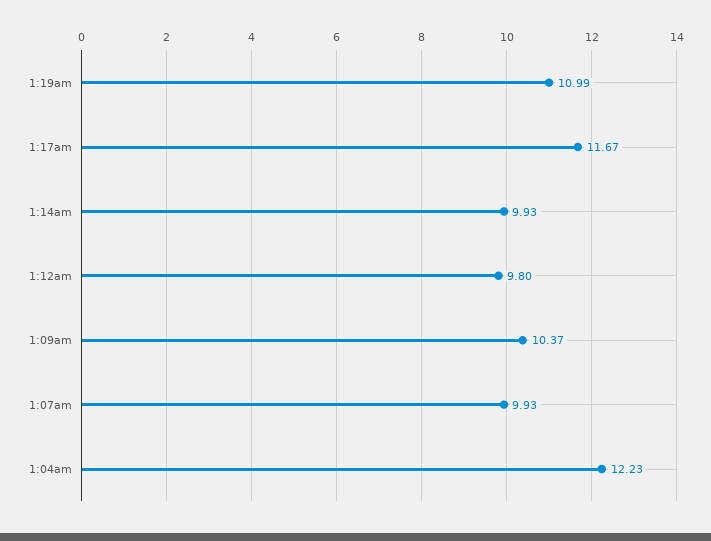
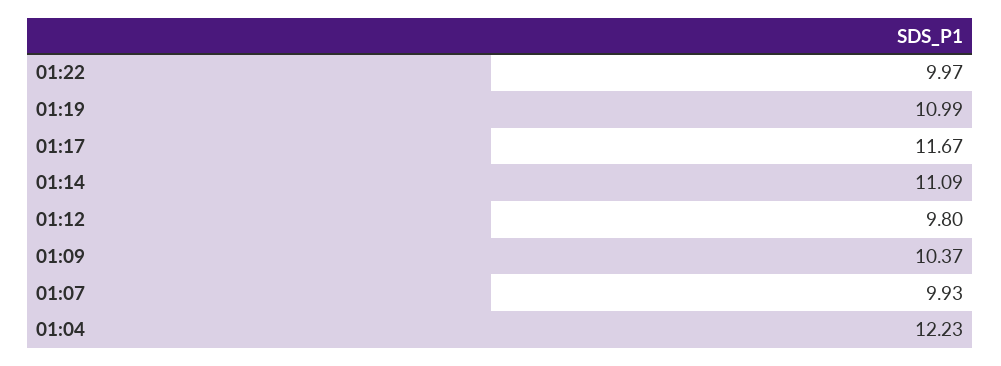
1:14am: 9.93 -> 11.09
01:22: none -> 9.97

